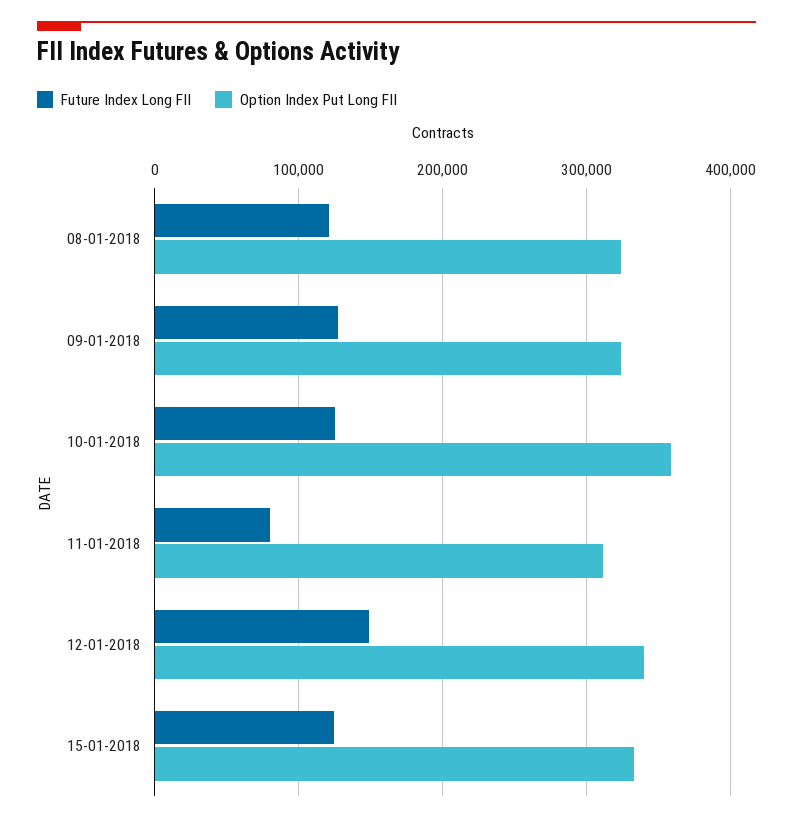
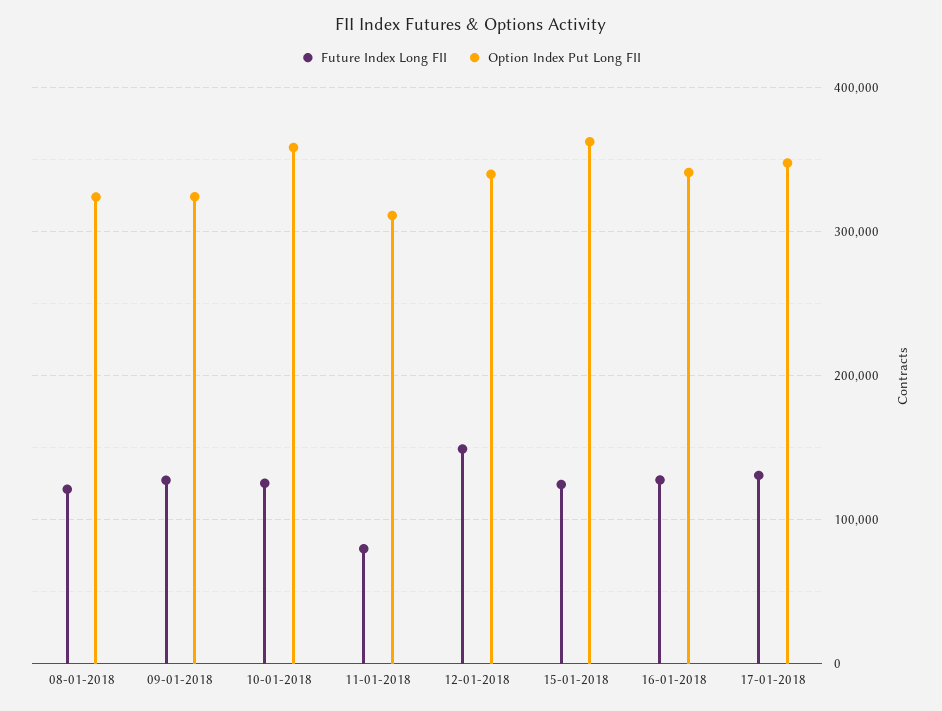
Option Index Put Long FII, 15-01-2018: 330000 -> 360000
Future Index Long FII, 16-01-2018: none -> 130000
Option Index Put Long FII, 16-01-2018: none -> 340000
Future Index Long FII, 17-01-2018: none -> 130000
Option Index Put Long FII, 17-01-2018: none -> 350000

